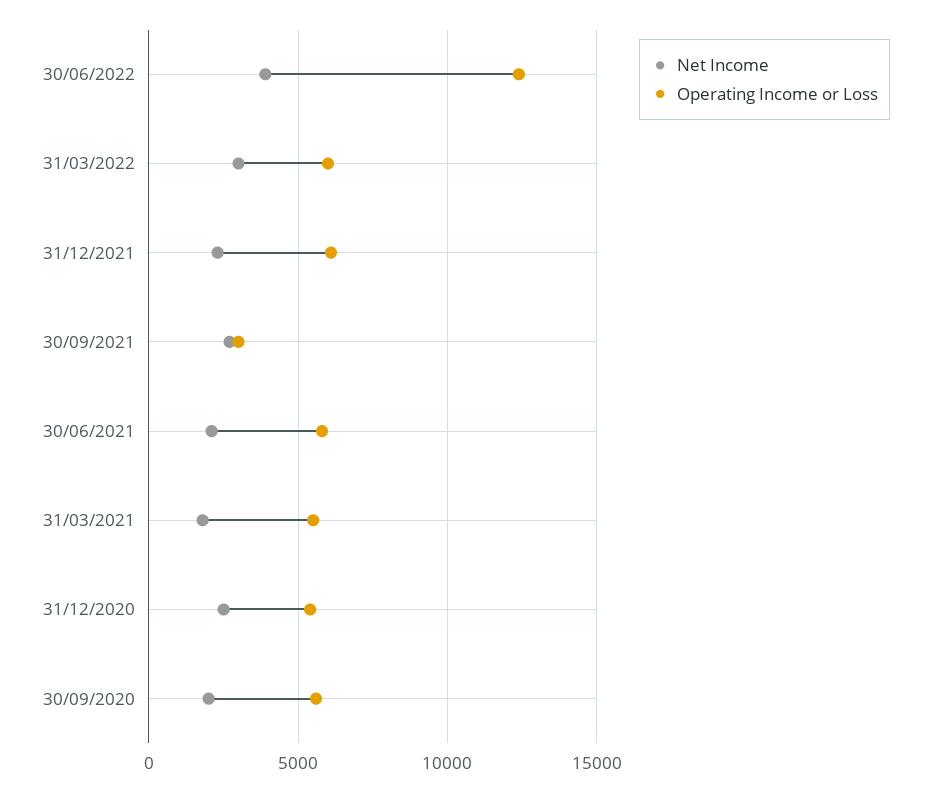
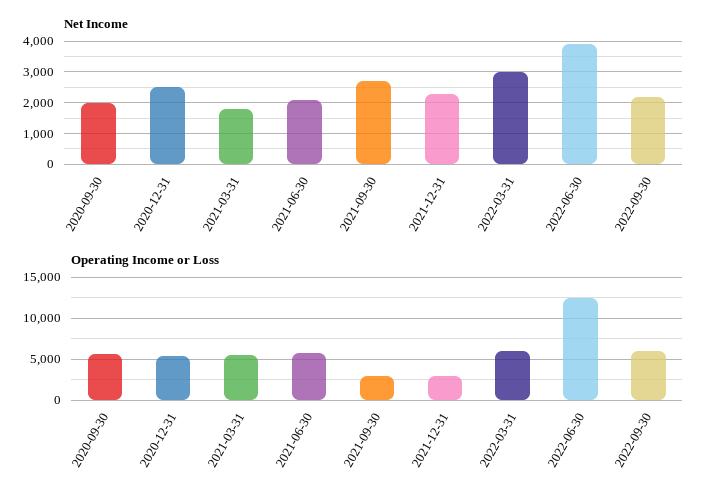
Operating Income or Loss, 31/12/2021: 6000 -> 3000
Net Income, 2022-09-30: none -> 2200
Operating Income or Loss, 2022-09-30: none -> 6000

